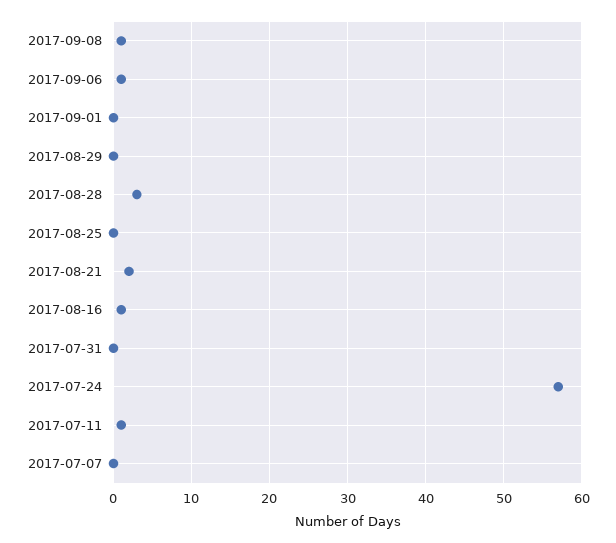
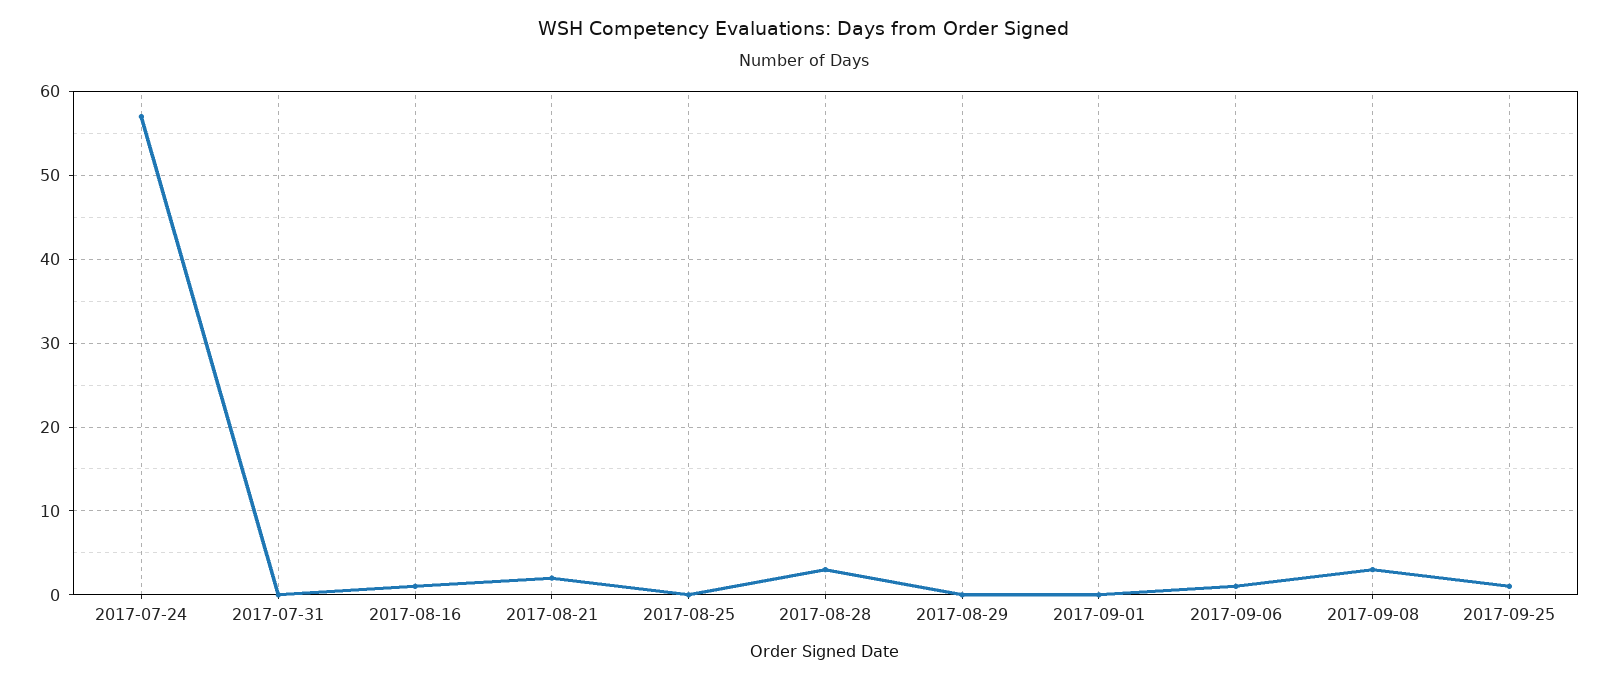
2017-09-08: 1 -> 3
2017-07-11: 1 -> none
2017-07-07: 0 -> none
2017-09-25: none -> 1

